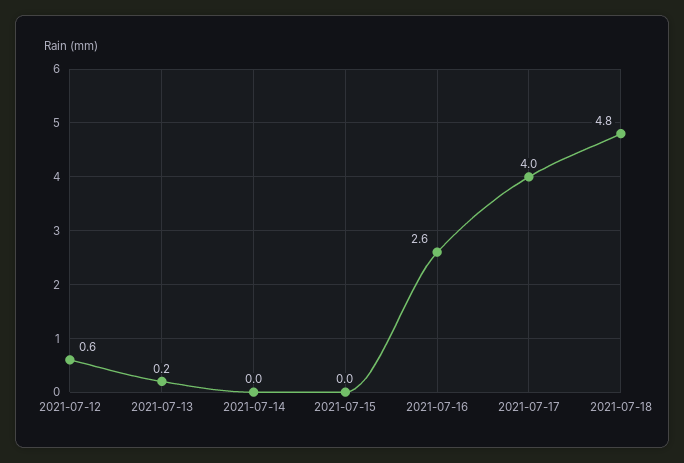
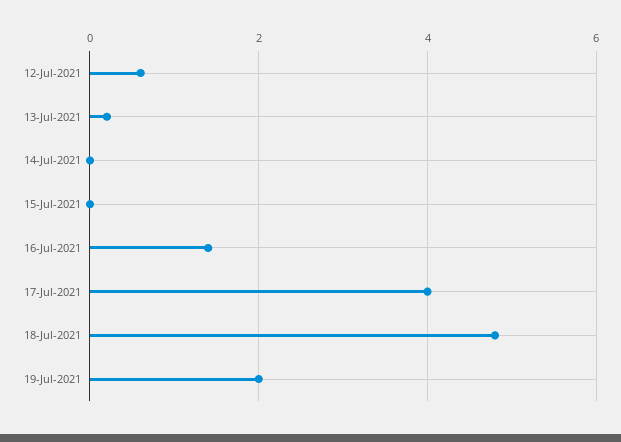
2021-07-16: 2.6 -> 1.5
19-Jul-2021: none -> 2

